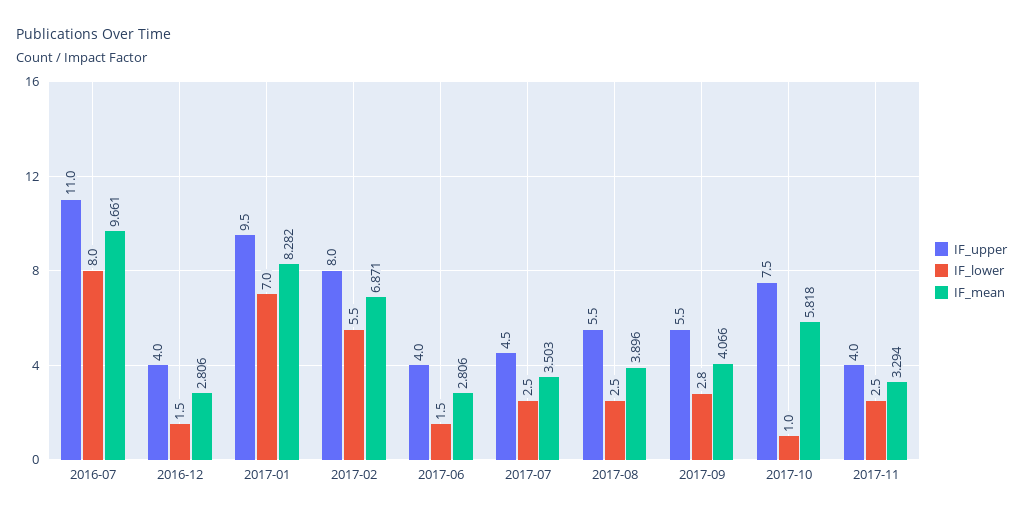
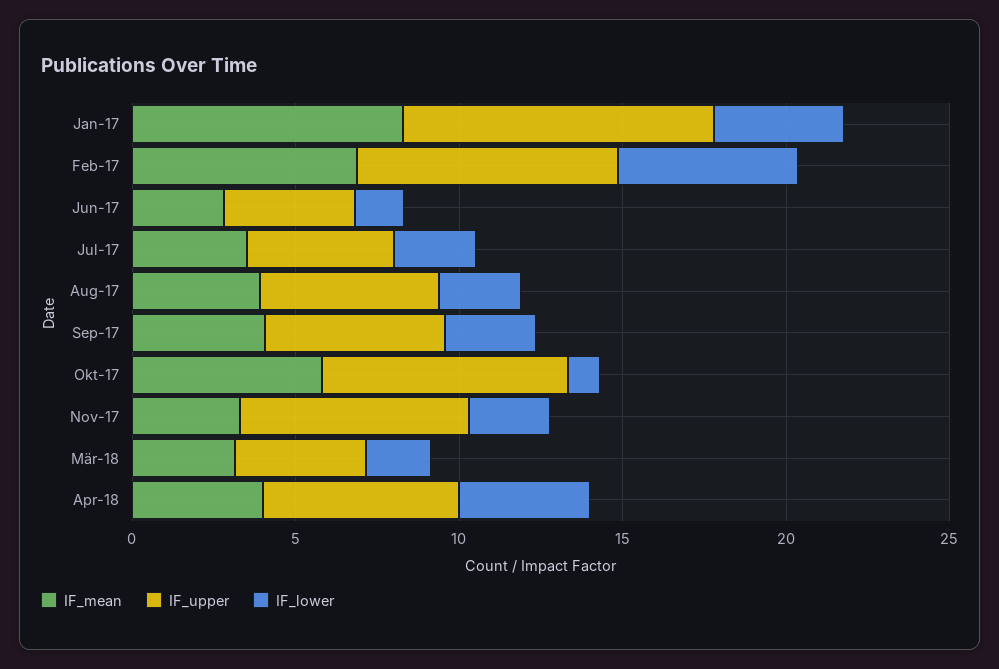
IF_upper, 2016-07: 11 -> none
IF_lower, 2016-07: 8 -> none
IF_mean, 2016-07: 9.661 -> none
IF_upper, 2016-12: 4 -> none
IF_lower, 2016-12: 1.5 -> none
IF_mean, 2016-12: 2.806 -> none
IF_lower, 2017-01: 7 -> 4
IF_upper, 2017-11: 4 -> 7
IF_mean, Mär-18: none -> 3
IF_upper, Mär-18: none -> 4
IF_lower, Mär-18: none -> 2
IF_mean, Apr-18: none -> 4
IF_upper, Apr-18: none -> 6
IF_lower, Apr-18: none -> 4

